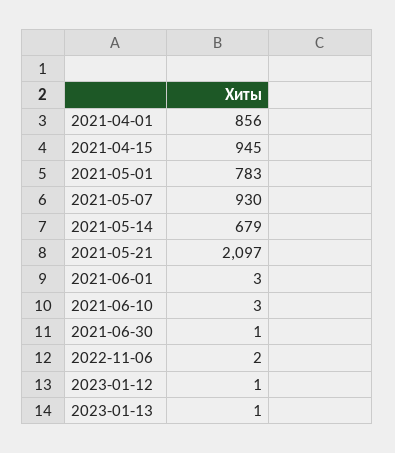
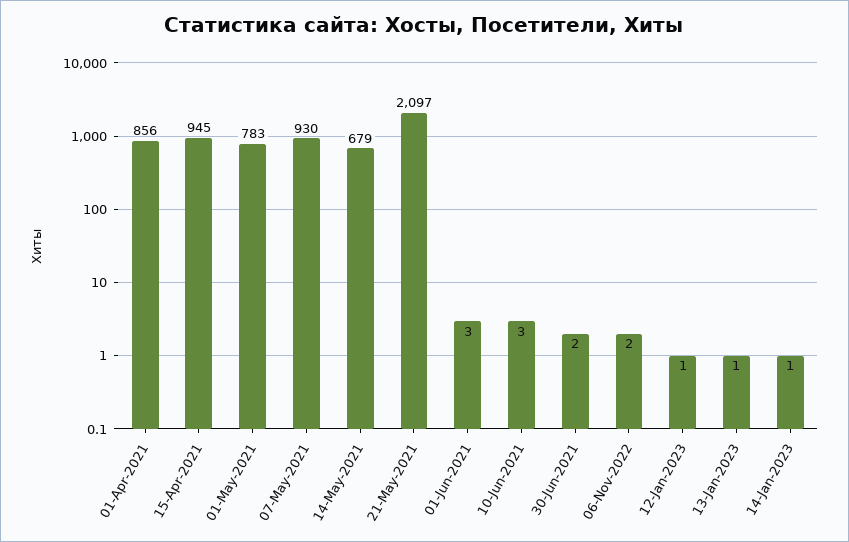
2021-06-30: 1 -> 2
14-Jan-2023: none -> 1

